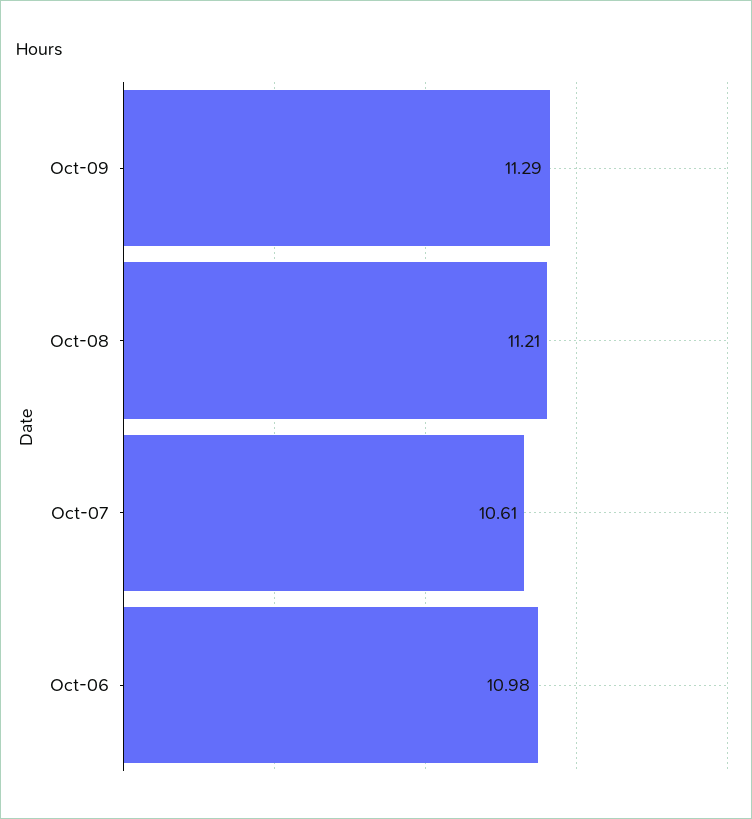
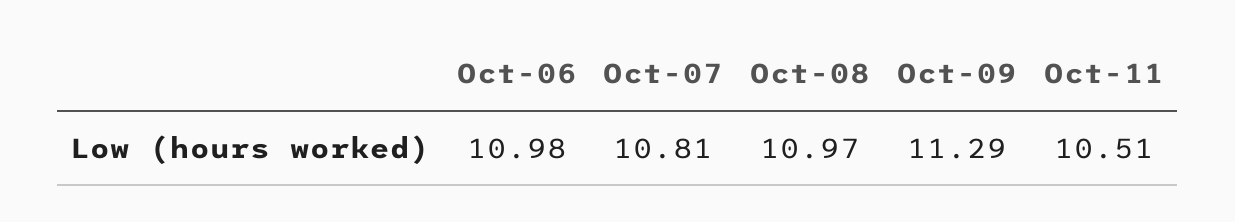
Oct-08: 11.21 -> 10.97
Oct-07: 10.61 -> 10.81
Oct-11: none -> 10.51

